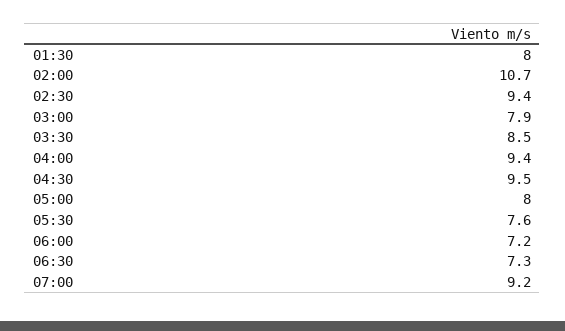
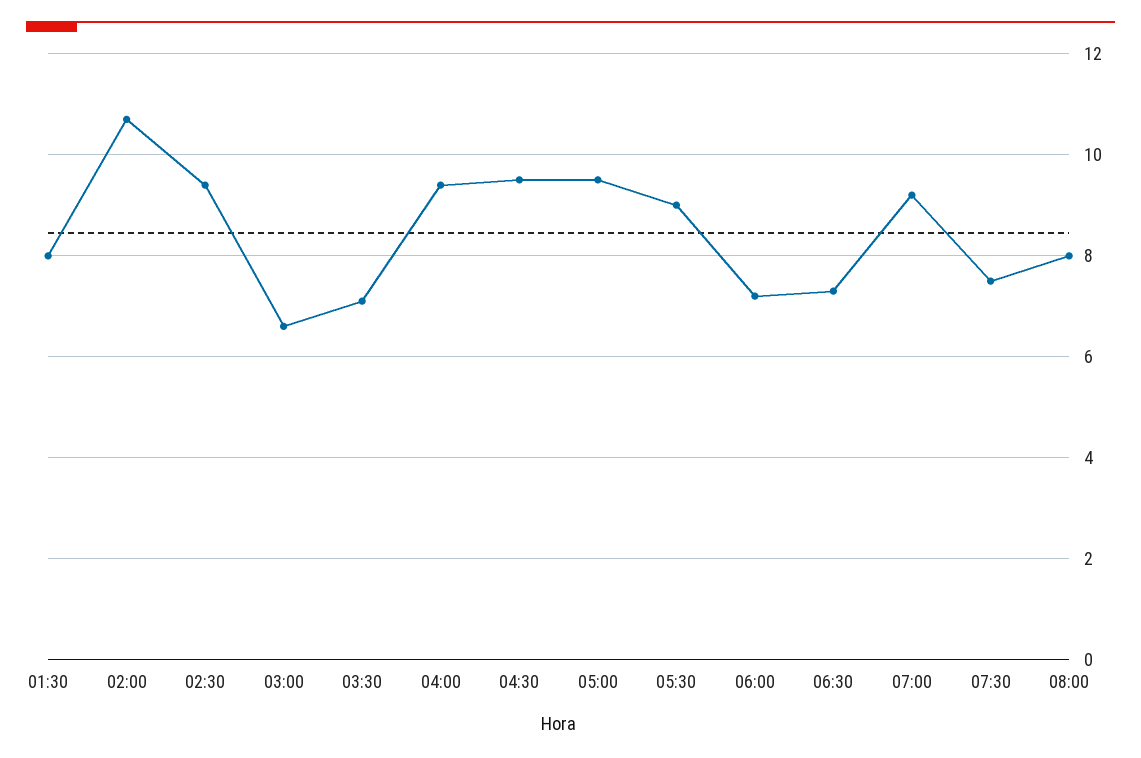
03:00: 7.9 -> 6.5
03:30: 8.5 -> 7
05:00: 8 -> 9.5
05:30: 7.6 -> 9
07:30: none -> 7.5
08:00: none -> 8

